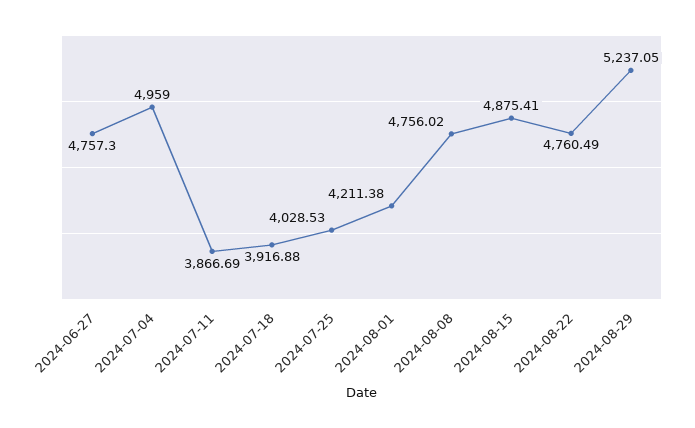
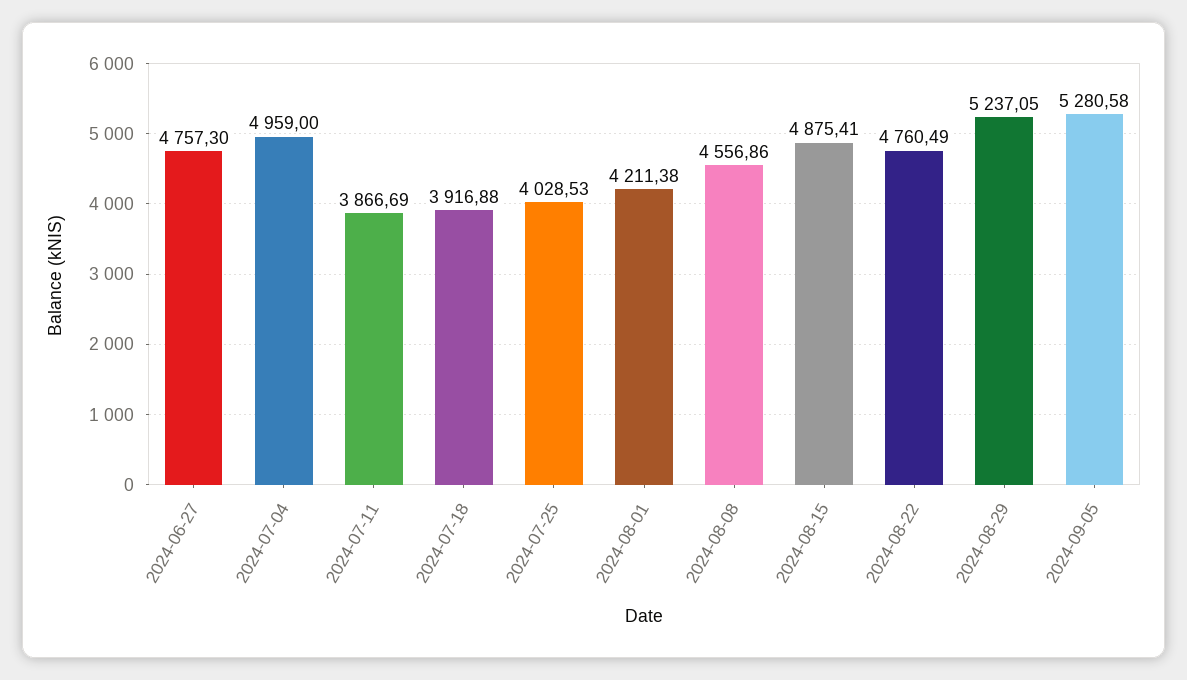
2024-08-08: 4756.02 -> 4556.86
2024-09-05: none -> 5280.58

